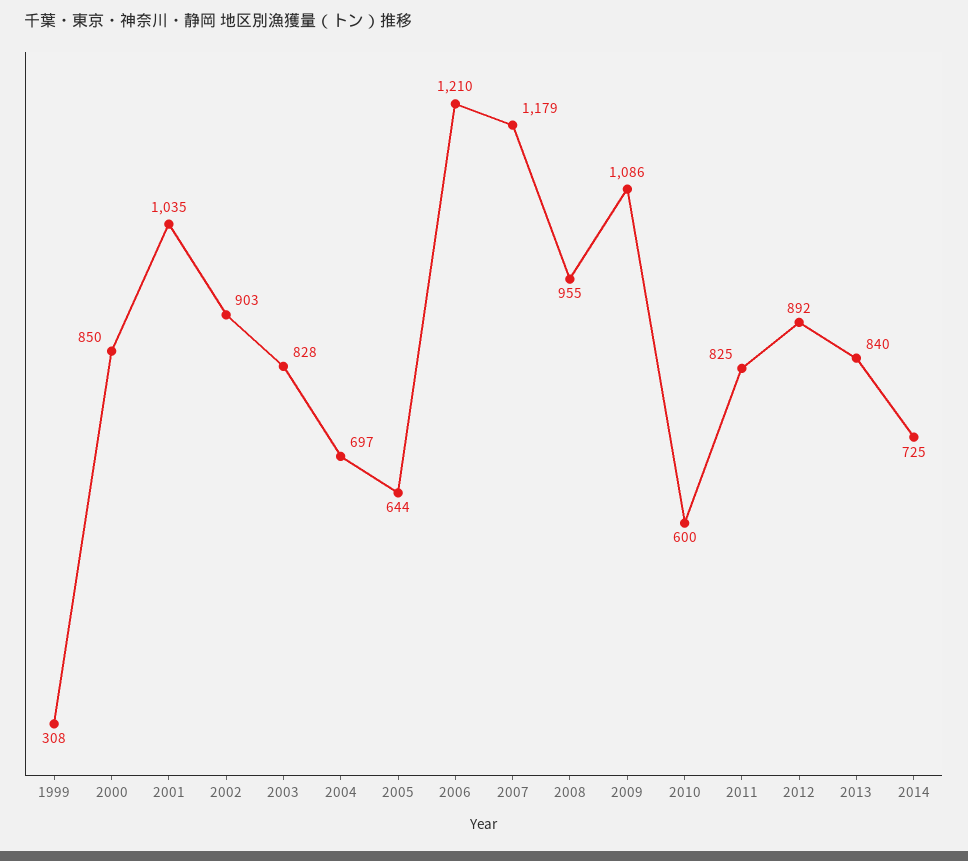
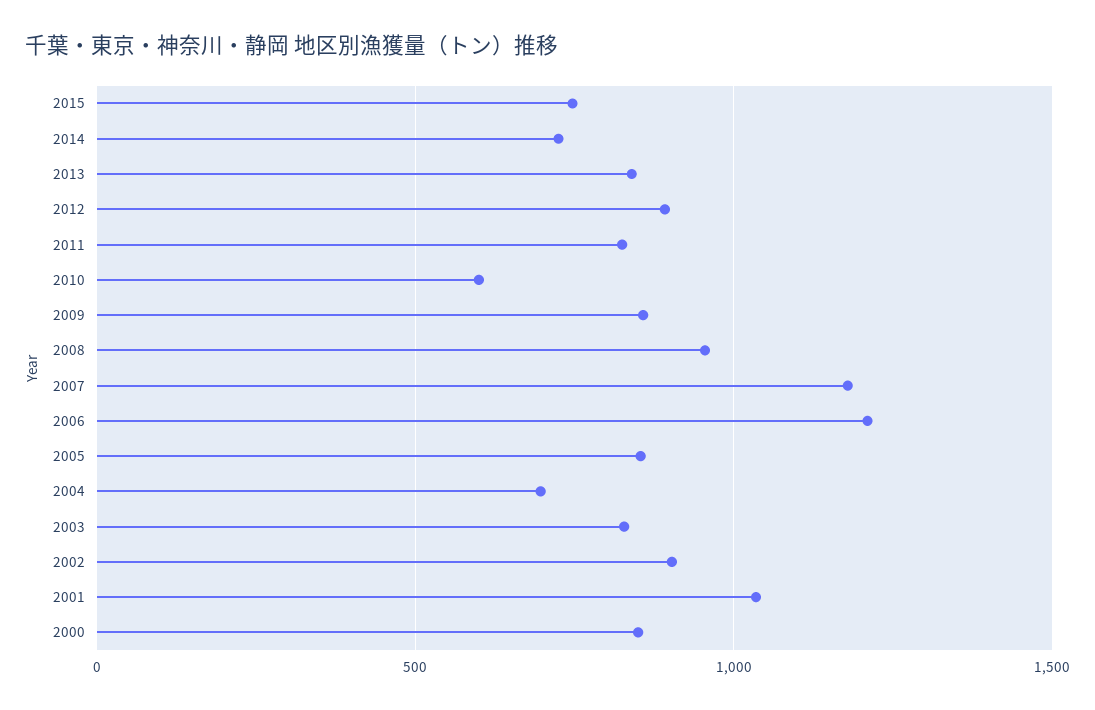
1999: 308 -> none
2005: 644 -> 850
2009: 1086 -> 850
2015: none -> 750

